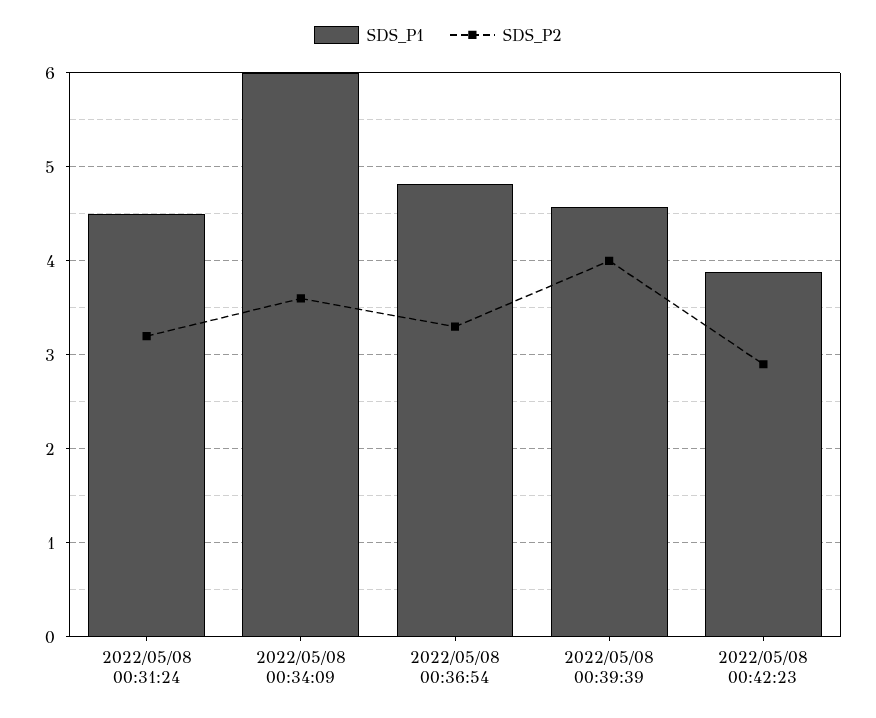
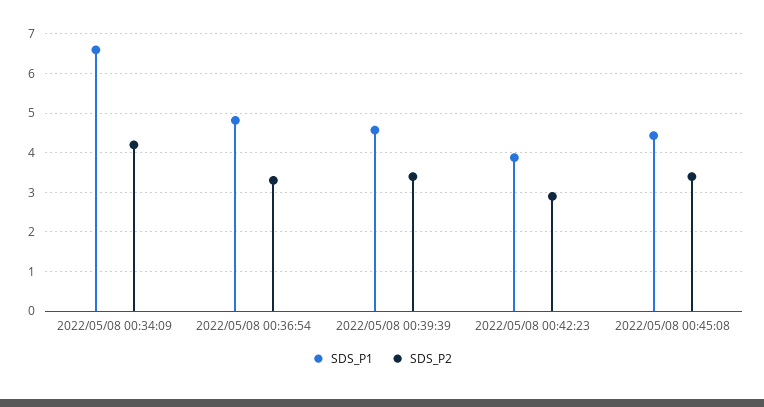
SDS_P1, 2022/05/08 00:31:24: 4.5 -> none
SDS_P2, 2022/05/08 00:31:24: 3.2 -> none
SDS_P1, 2022/05/08 00:34:09: 6 -> 6.6
SDS_P2, 2022/05/08 00:34:09: 3.6 -> 4.2
SDS_P2, 2022/05/08 00:39:39: 4 -> 3.4
SDS_P1, 2022/05/08 00:45:08: none -> 4.4
SDS_P2, 2022/05/08 00:45:08: none -> 3.4

